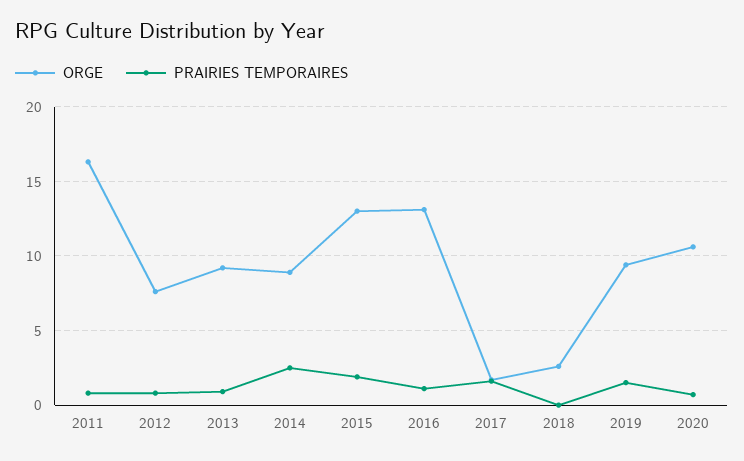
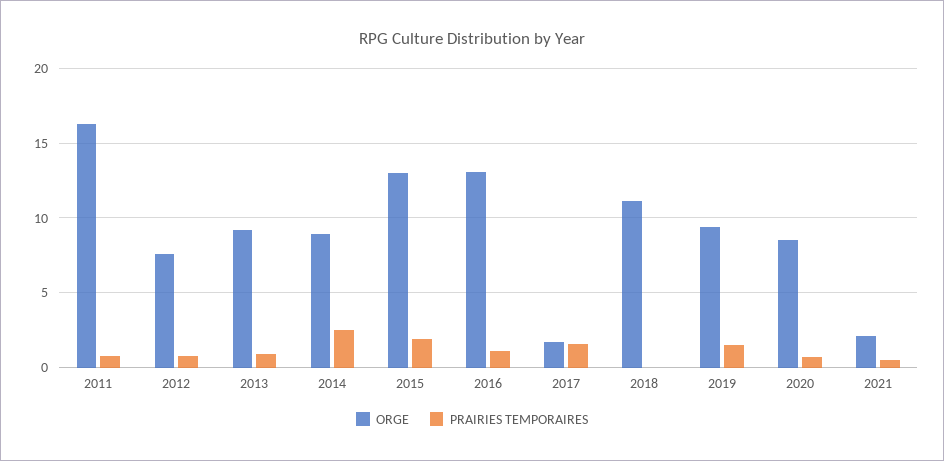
ORGE, 2018: 2.5 -> 11
ORGE, 2020: 10.5 -> 8.5
ORGE, 2021: none -> 2
PRAIRIES TEMPORAIRES, 2021: none -> 0.5

